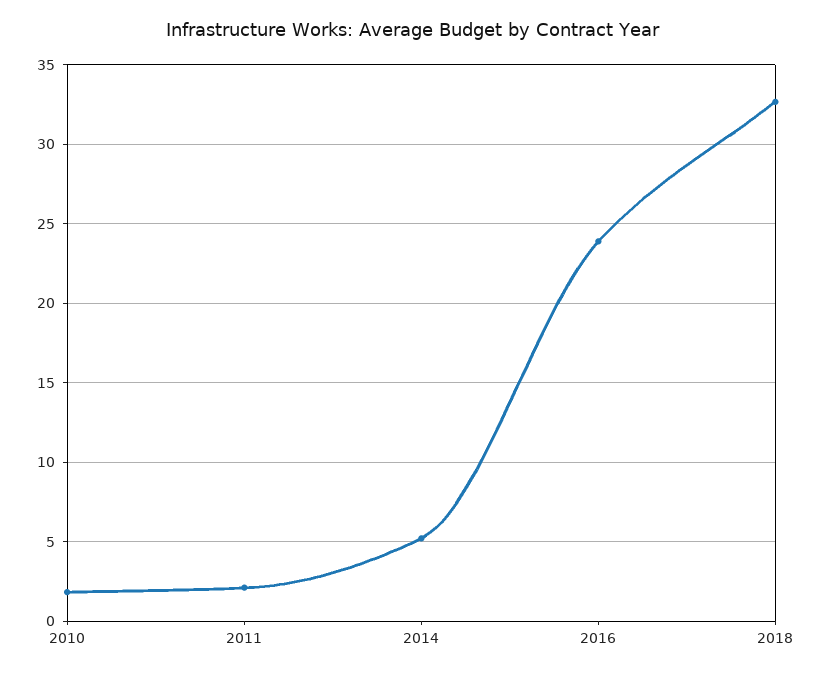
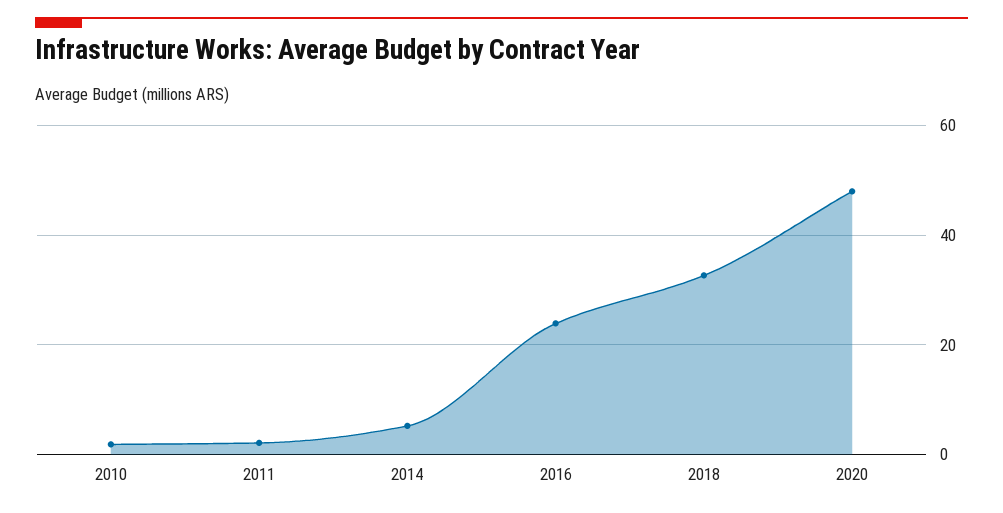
2020: none -> 48

